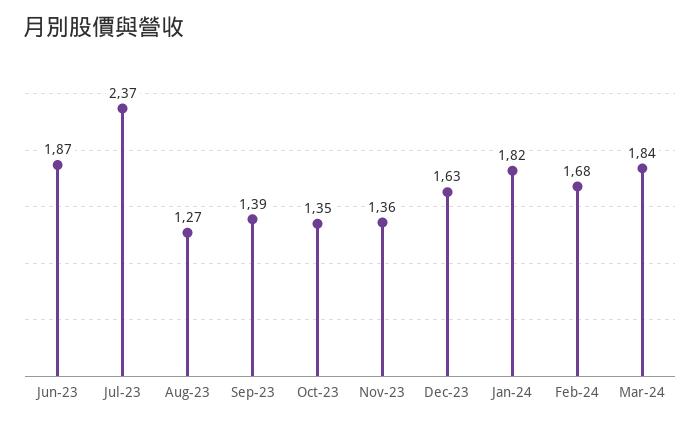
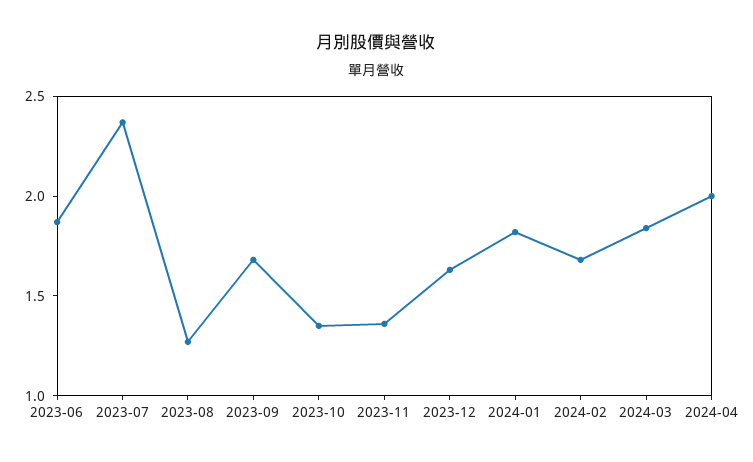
Sep-23: 1.39 -> 1.7
2024-04: none -> 2

